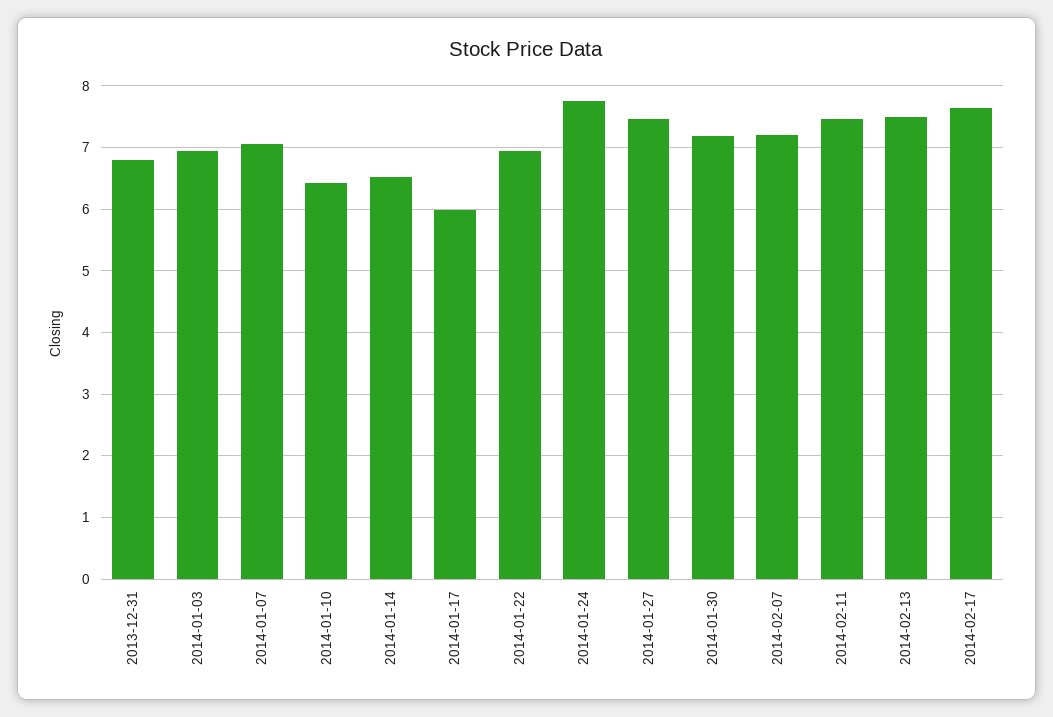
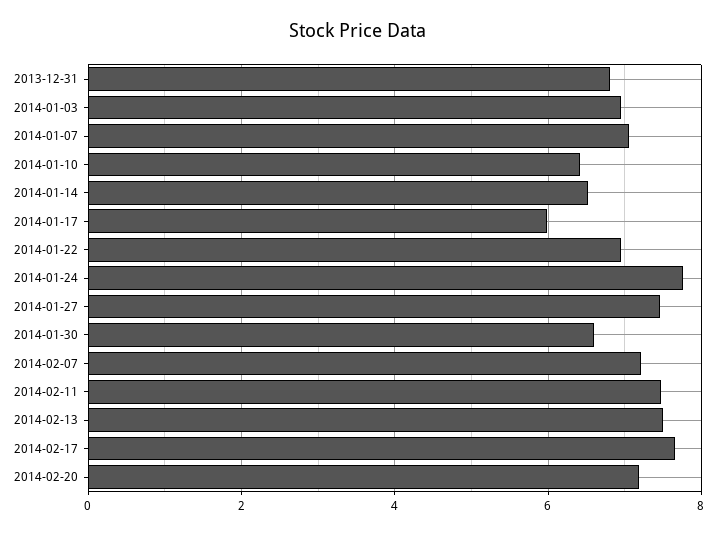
2014-01-30: 7.2 -> 6.6
2014-02-20: none -> 7.2

